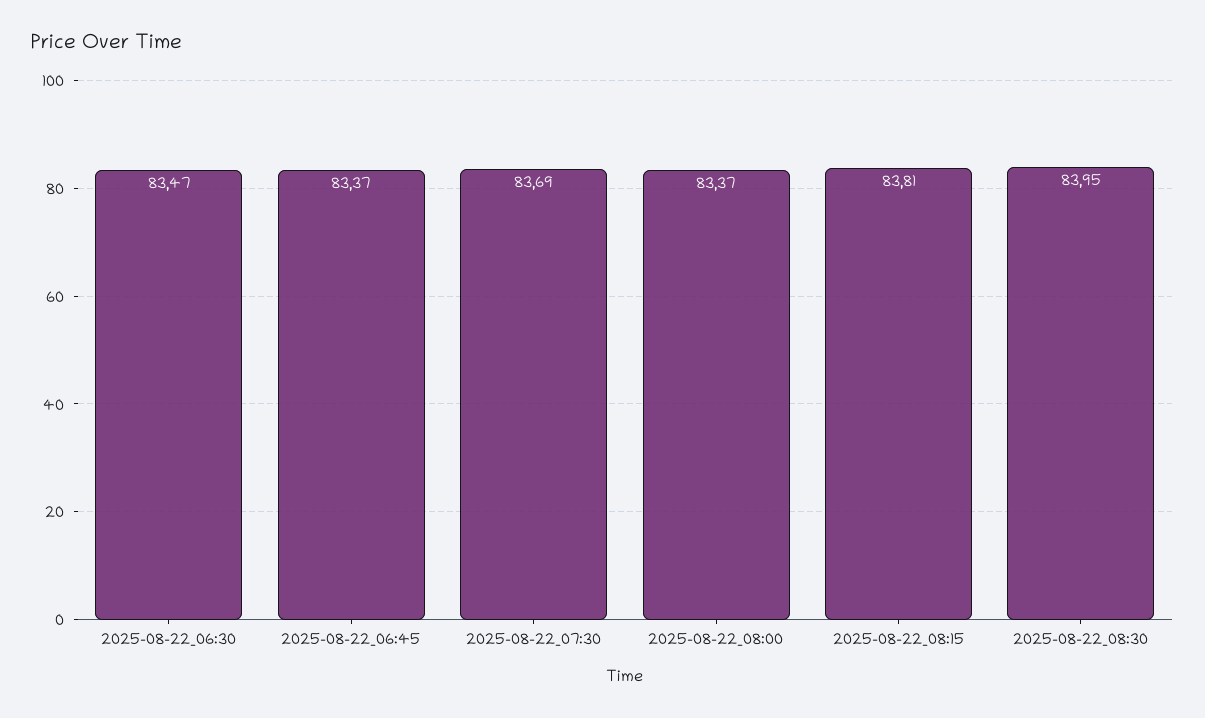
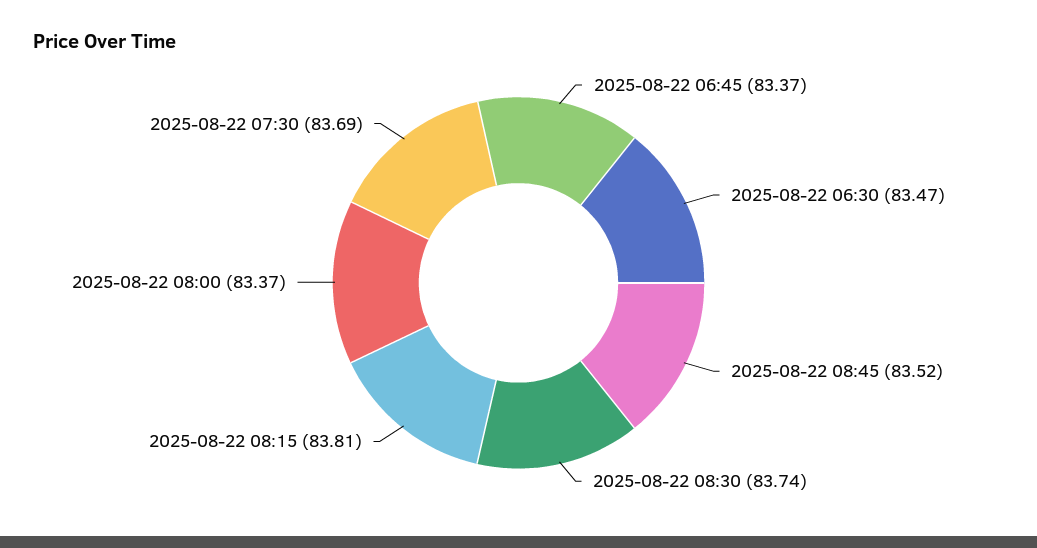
2025-08-22_08:30: 83.95 -> 83.74
2025-08-22 08:45: none -> 83.52

